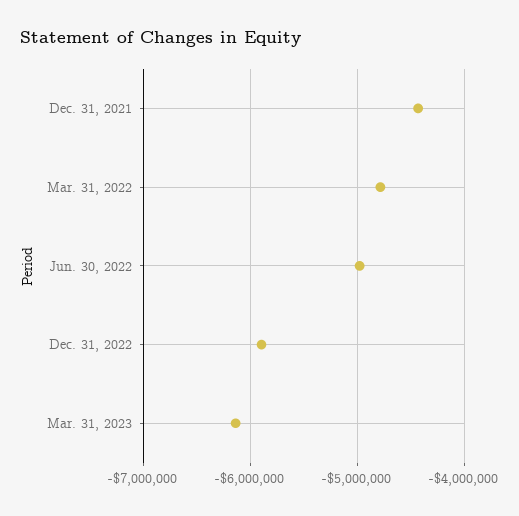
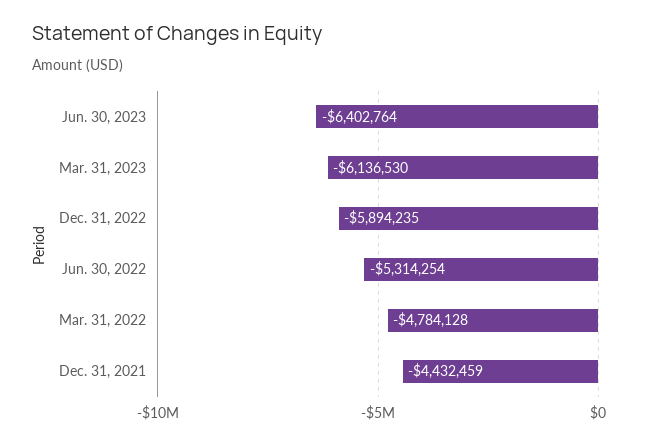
Jun. 30, 2022: -5000000 -> -5314254
Jun. 30, 2023: none -> -6402764

